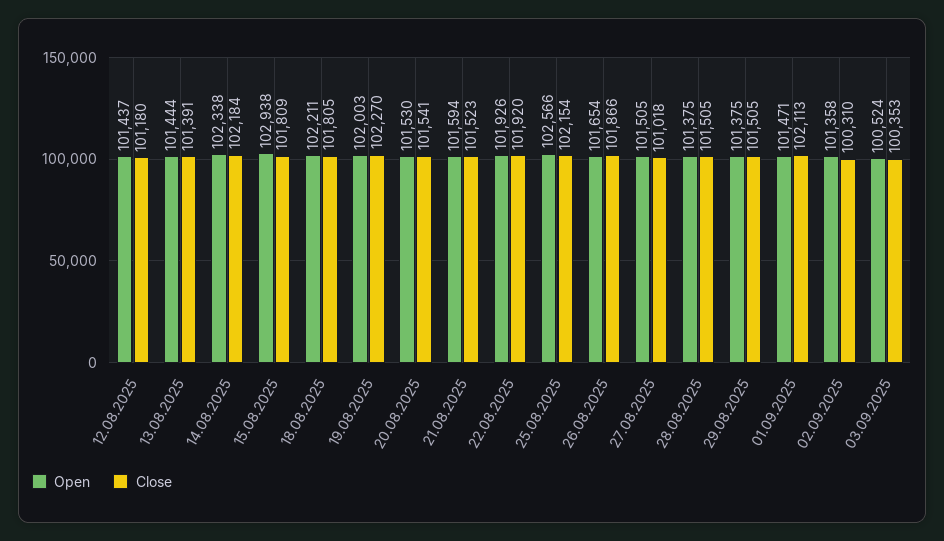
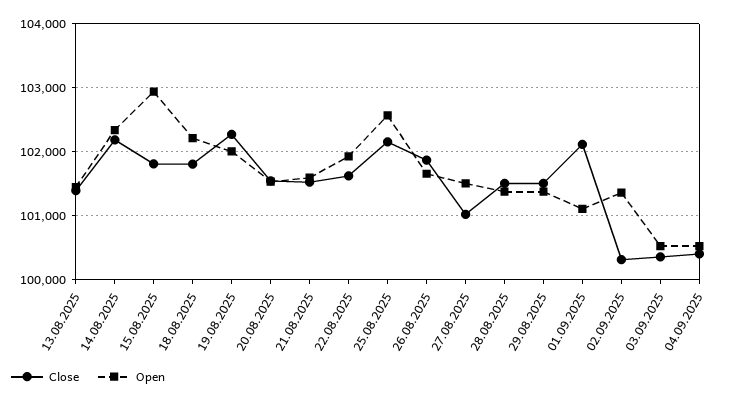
Open, 12.08.2025: 101437 -> none
Close, 12.08.2025: 101180 -> none
Close, 22.08.2025: 101920 -> 101600
Open, 01.09.2025: 101471 -> 101100
Close, 04.09.2025: none -> 100400
Open, 04.09.2025: none -> 100500

